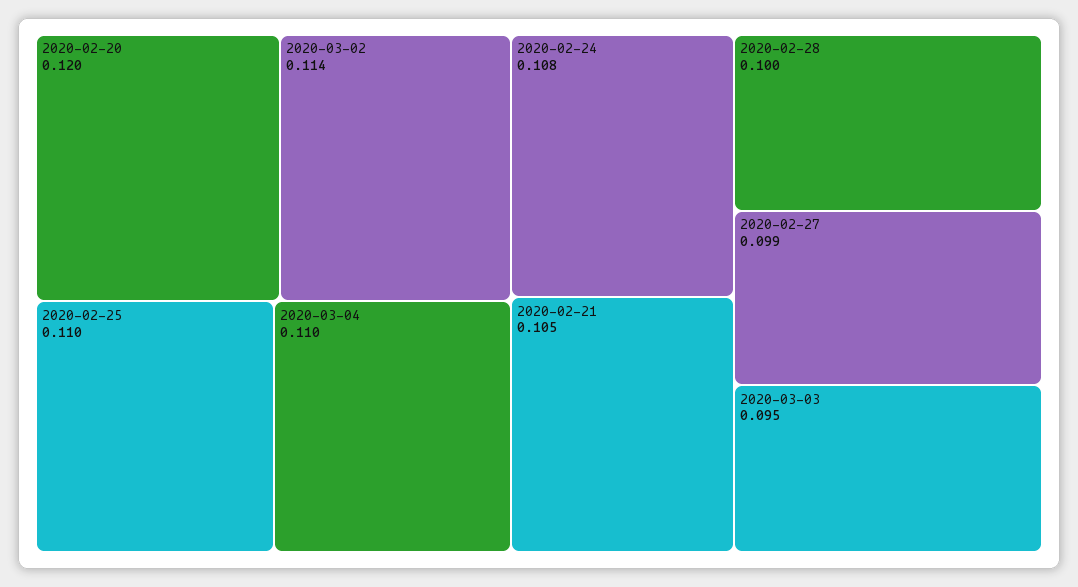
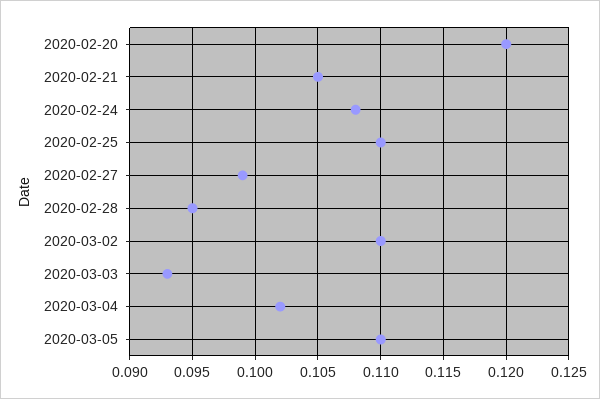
2020-03-02: 0.114 -> 0.11
2020-03-04: 0.11 -> 0.102
2020-02-28: 0.1 -> 0.095
2020-03-03: 0.095 -> 0.093
2020-03-05: none -> 0.11

